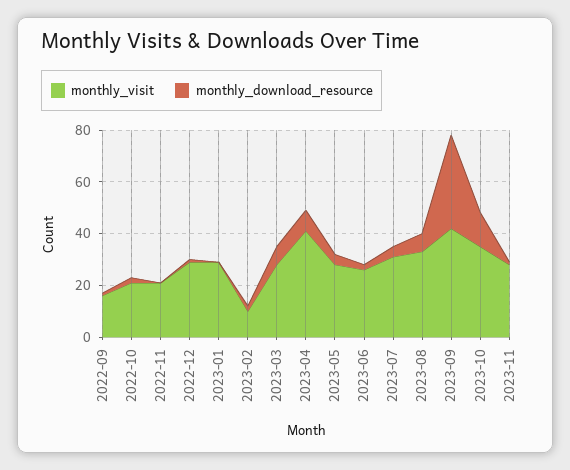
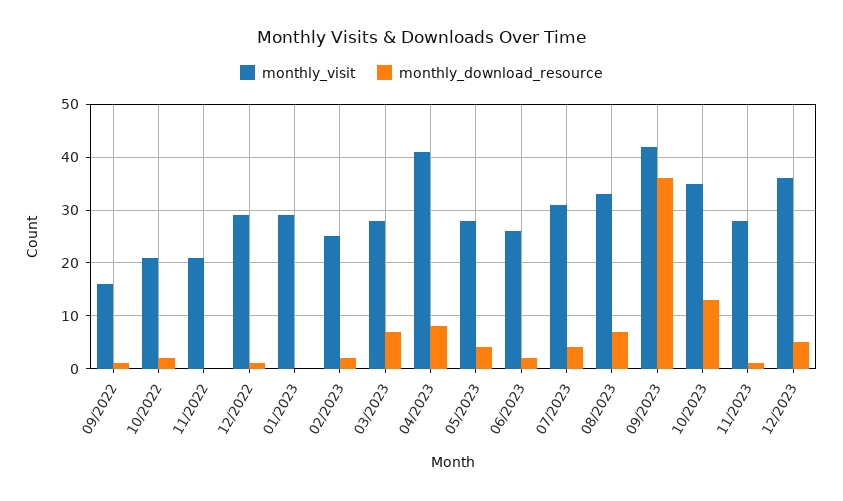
monthly_visit, 2023-02: 10 -> 25
monthly_visit, 12/2023: none -> 35
monthly_download_resource, 12/2023: none -> 5

